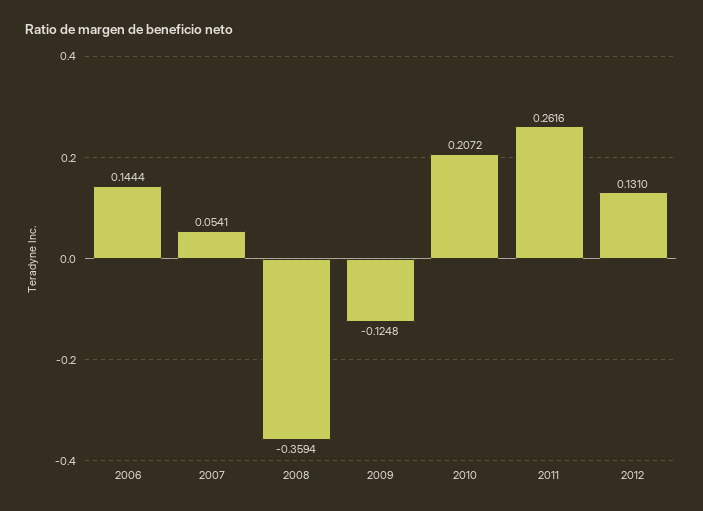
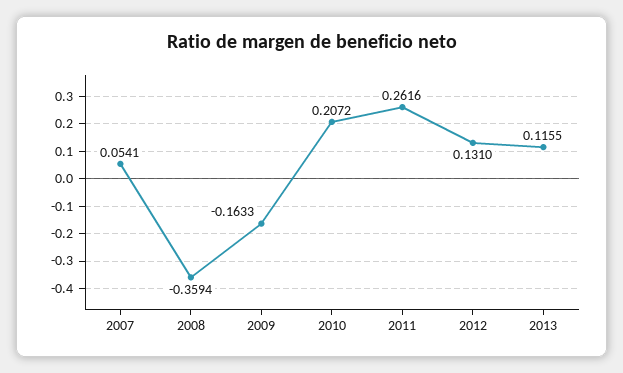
2006: 0.1444 -> none
2009: -0.1248 -> -0.1633
2013: none -> 0.1155

